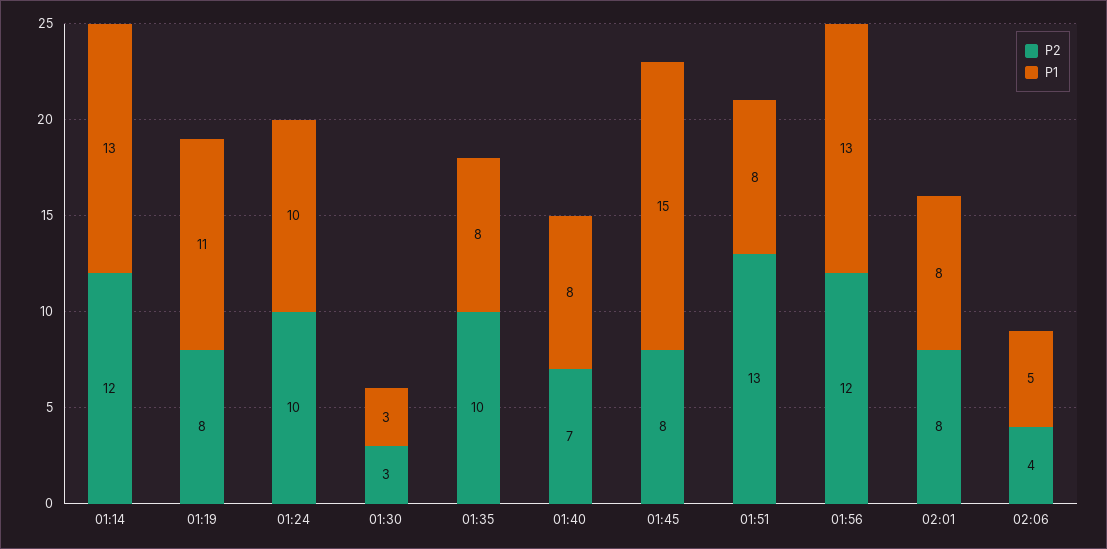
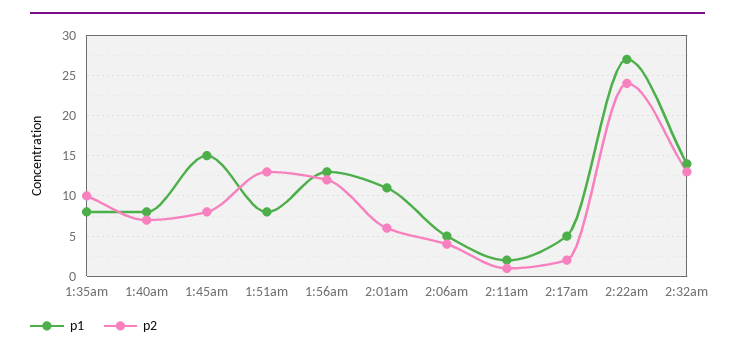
P2, 01:14: 12 -> none
P1, 01:14: 13 -> none
P2, 01:19: 8 -> none
P1, 01:19: 11 -> none
P2, 01:24: 10 -> none
P1, 01:24: 10 -> none
P2, 01:30: 3 -> none
P1, 01:30: 3 -> none
P2, 02:01: 8 -> 6
P1, 02:01: 8 -> 11
P1, 2:11am: none -> 2
P2, 2:11am: none -> 1
P1, 2:17am: none -> 5
P2, 2:17am: none -> 2
P1, 2:22am: none -> 27
P2, 2:22am: none -> 24
P1, 2:32am: none -> 14
P2, 2:32am: none -> 13

